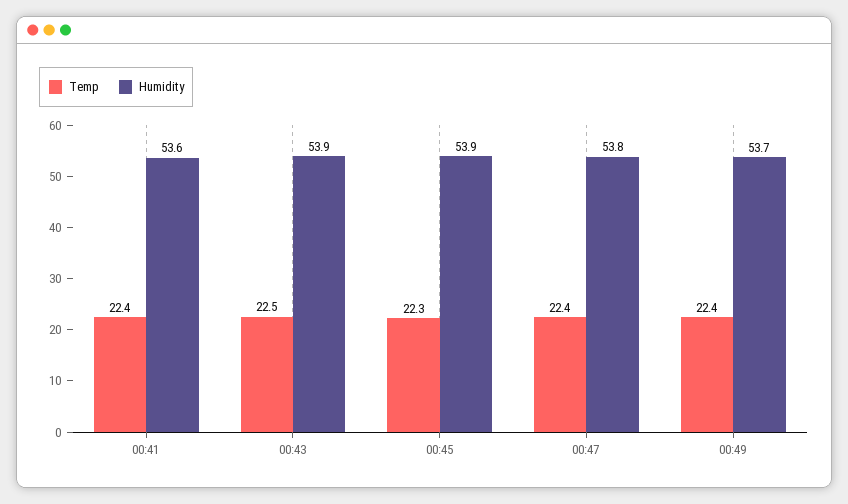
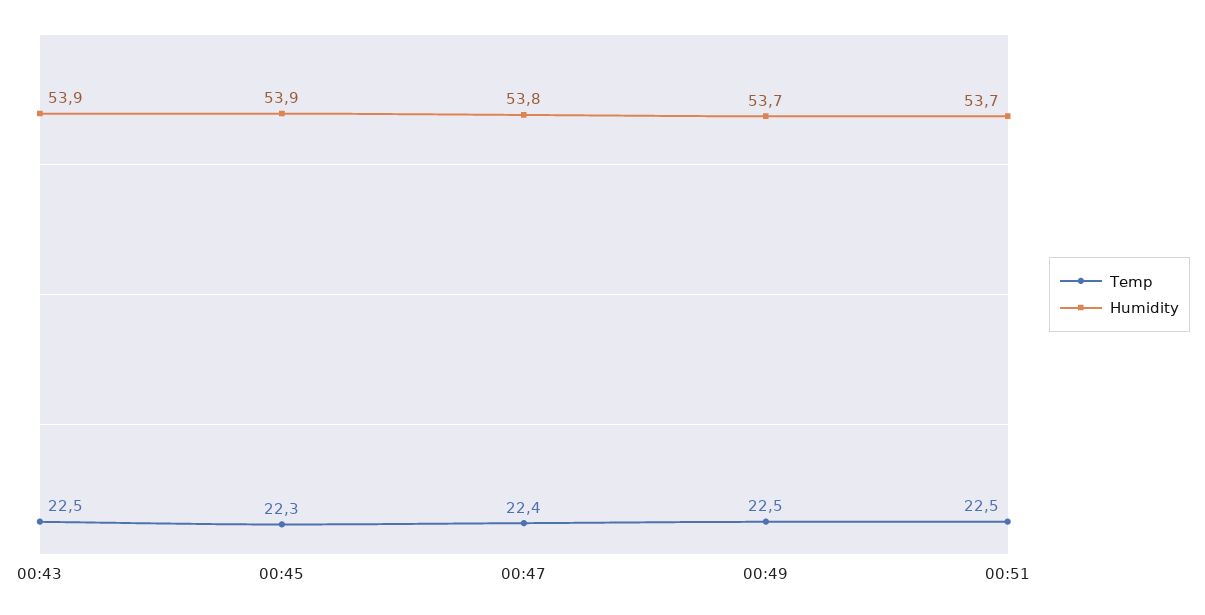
Temp, 00:41: 22.4 -> none
Humidity, 00:41: 53.6 -> none
Temp, 00:49: 22.4 -> 22.5
Temp, 00:51: none -> 22.5
Humidity, 00:51: none -> 53.7

